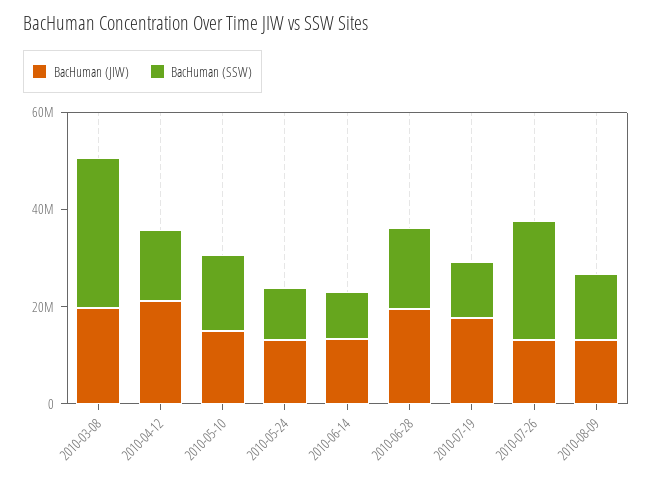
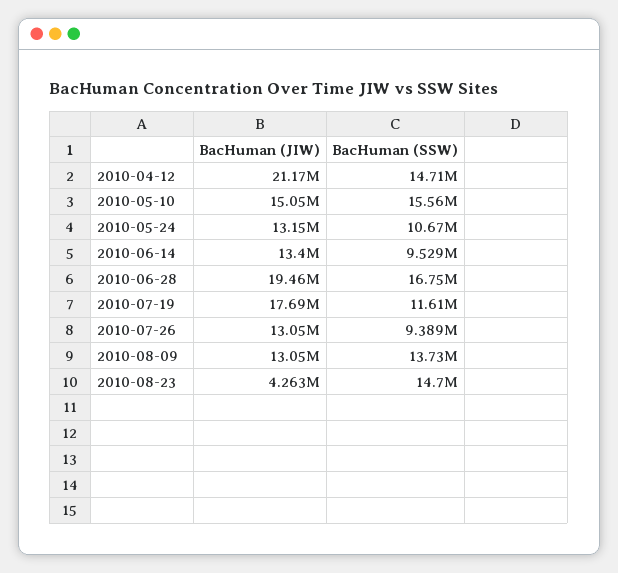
BacHuman (JIW), 2010-03-08: 20000000 -> none
BacHuman (SSW), 2010-03-08: 30000000 -> none
BacHuman (SSW), 2010-07-26: 25000000 -> 9389000
BacHuman (JIW), 2010-08-23: none -> 4263000
BacHuman (SSW), 2010-08-23: none -> 14700000

